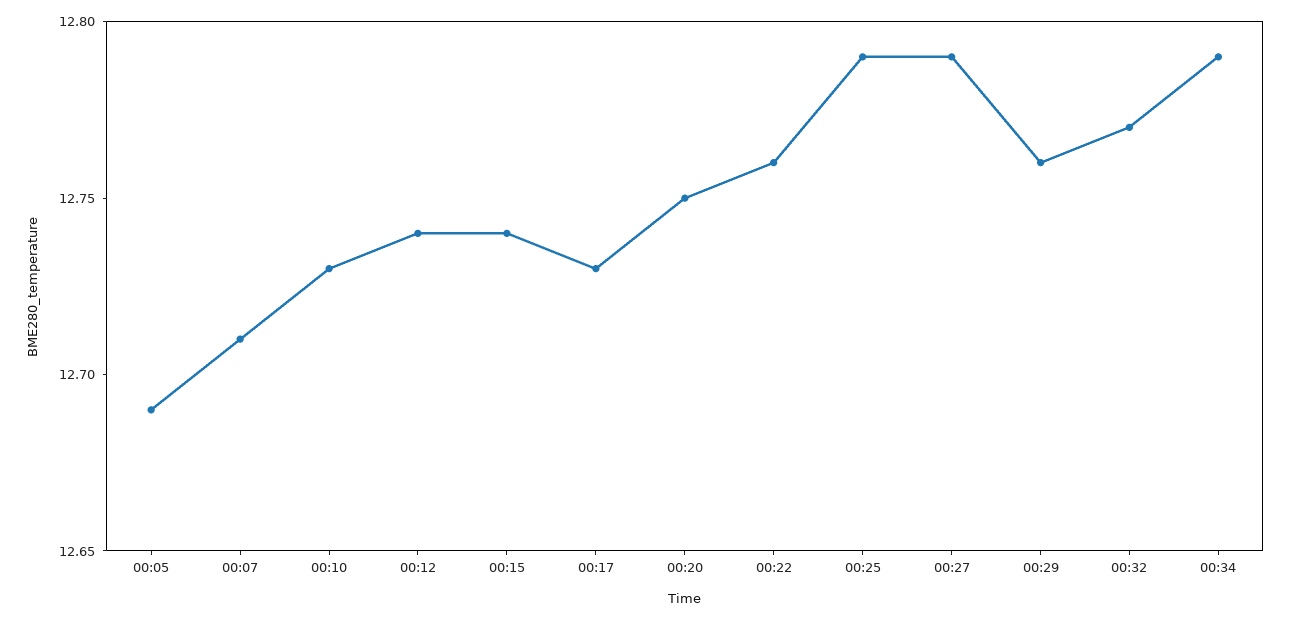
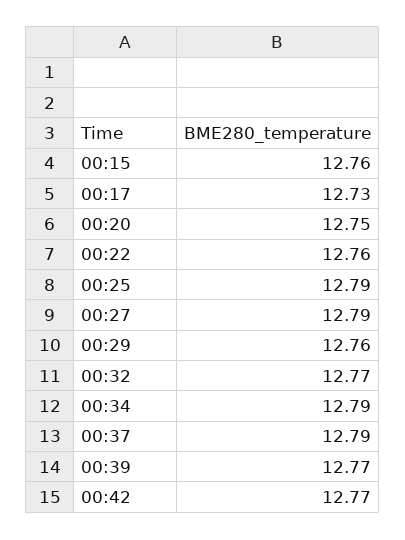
00:05: 12.69 -> none
00:07: 12.71 -> none
00:10: 12.73 -> none
00:12: 12.74 -> none
00:15: 12.74 -> 12.76
00:37: none -> 12.79
00:39: none -> 12.77
00:42: none -> 12.77

